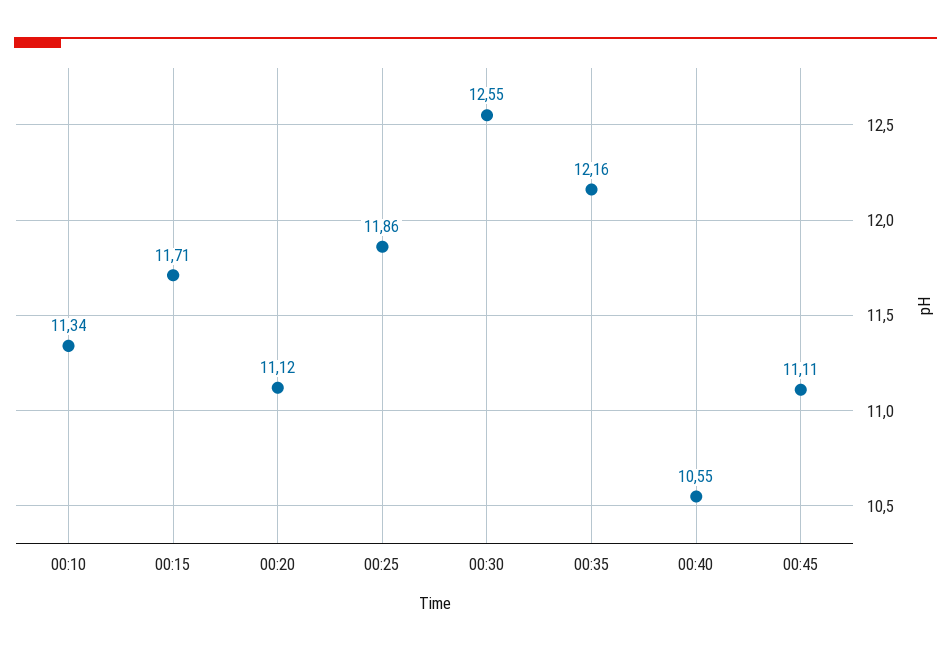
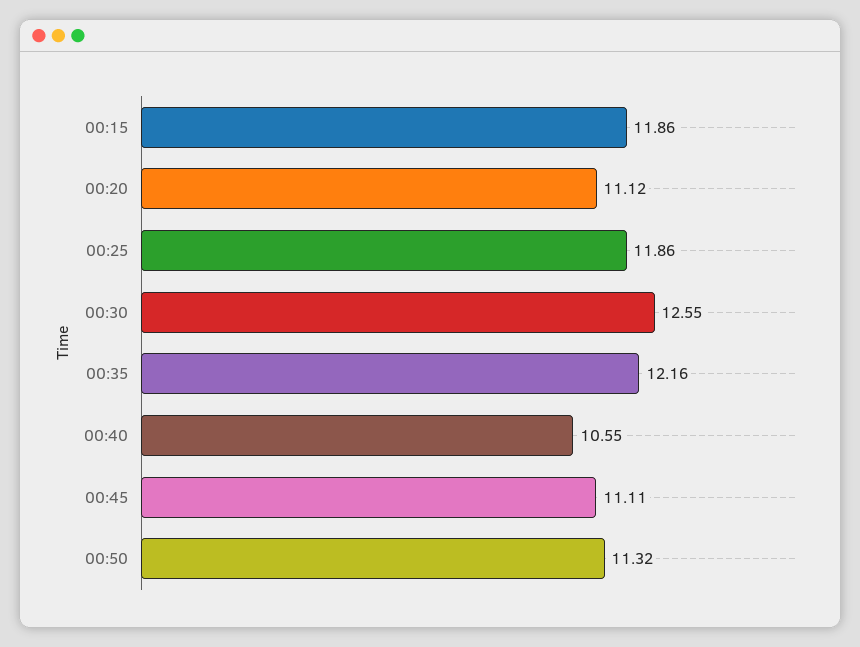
00:10: 11.34 -> none
00:15: 11.71 -> 11.86
00:50: none -> 11.32

